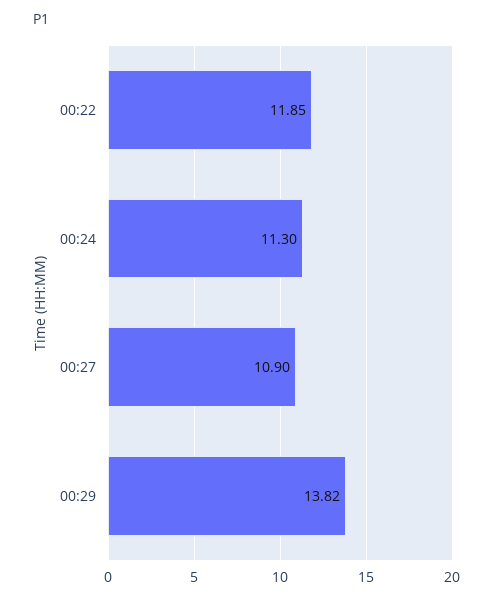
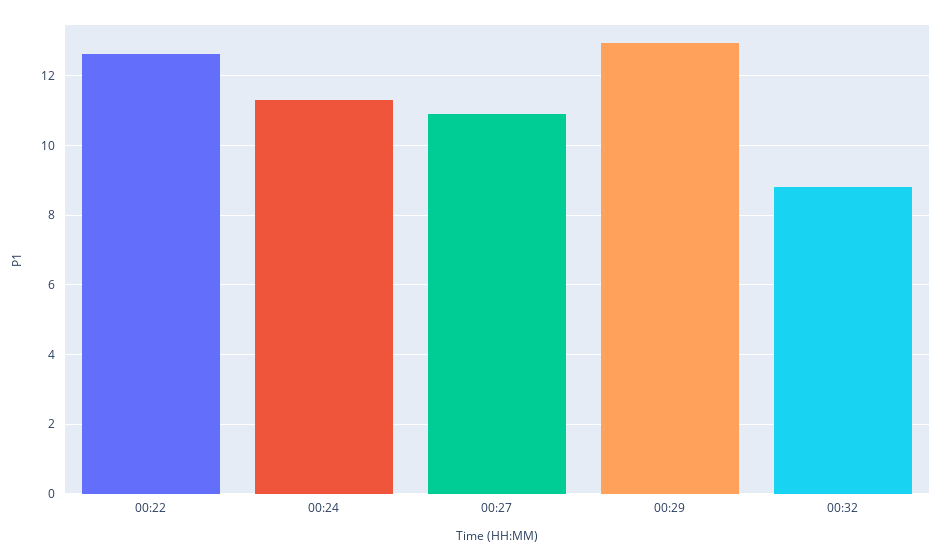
00:22: 11.85 -> 12.6
00:29: 13.82 -> 13
00:32: none -> 8.8

